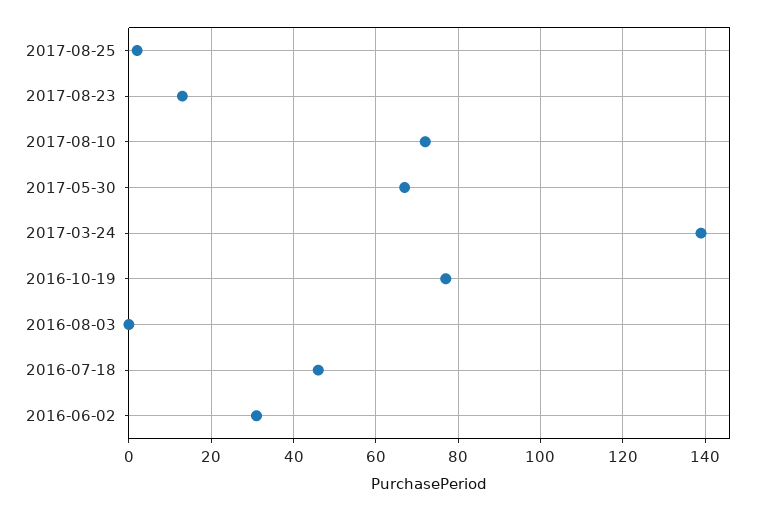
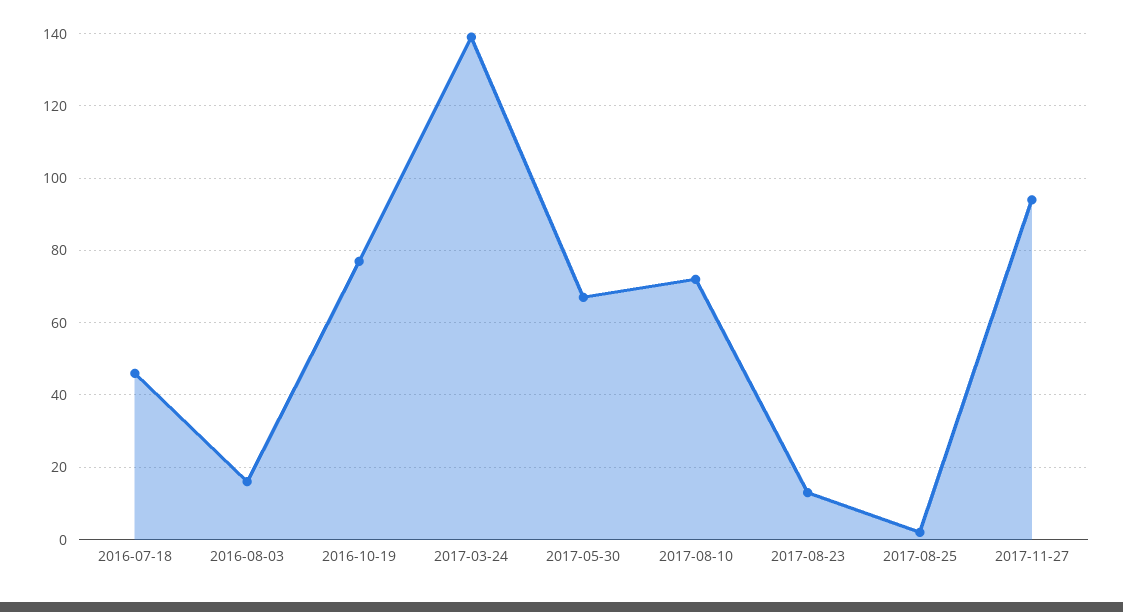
2016-08-03: 0 -> 15
2016-06-02: 30 -> none
2017-11-27: none -> 95

